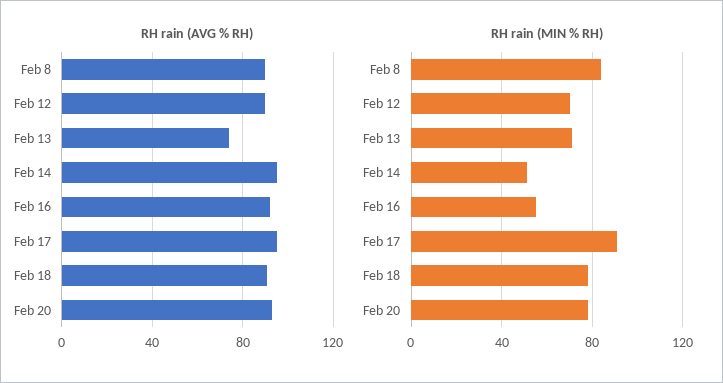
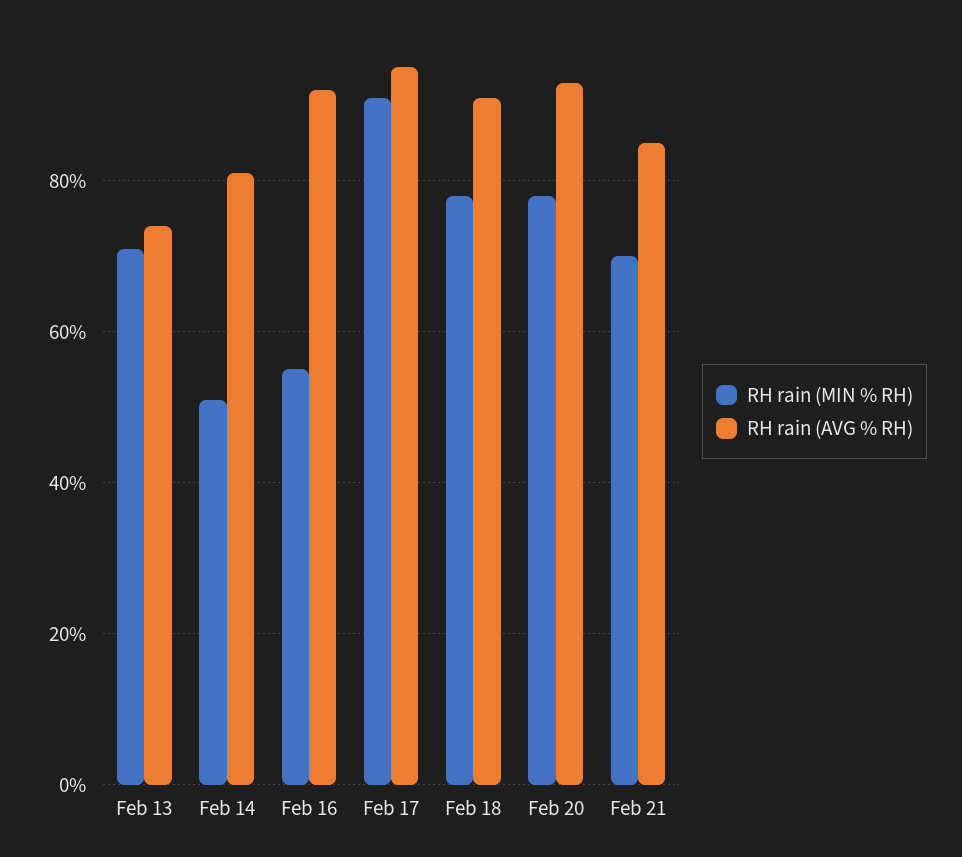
RH rain (AVG % RH), Feb 8: 90 -> none
RH rain (AVG % RH), Feb 12: 90 -> none
RH rain (AVG % RH), Feb 14: 95 -> 80
RH rain (MIN % RH), Feb 8: 85 -> none
RH rain (MIN % RH), Feb 12: 70 -> none
RH rain (MIN % RH), Feb 21: none -> 70
RH rain (AVG % RH), Feb 21: none -> 85

